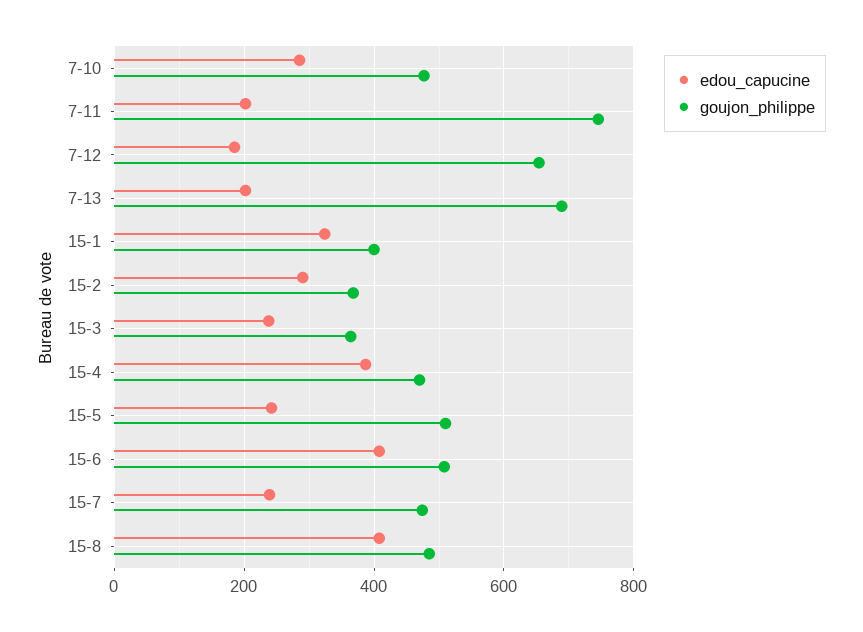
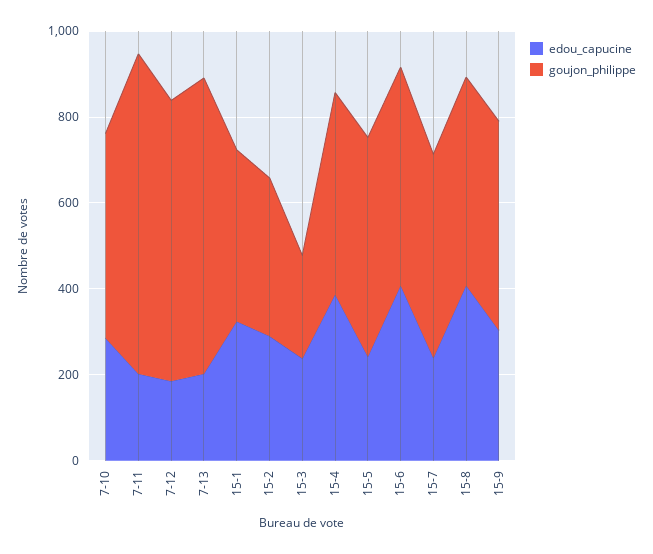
goujon_philippe, 15-3: 360 -> 250
edou_capucine, 15-9: none -> 300
goujon_philippe, 15-9: none -> 500

